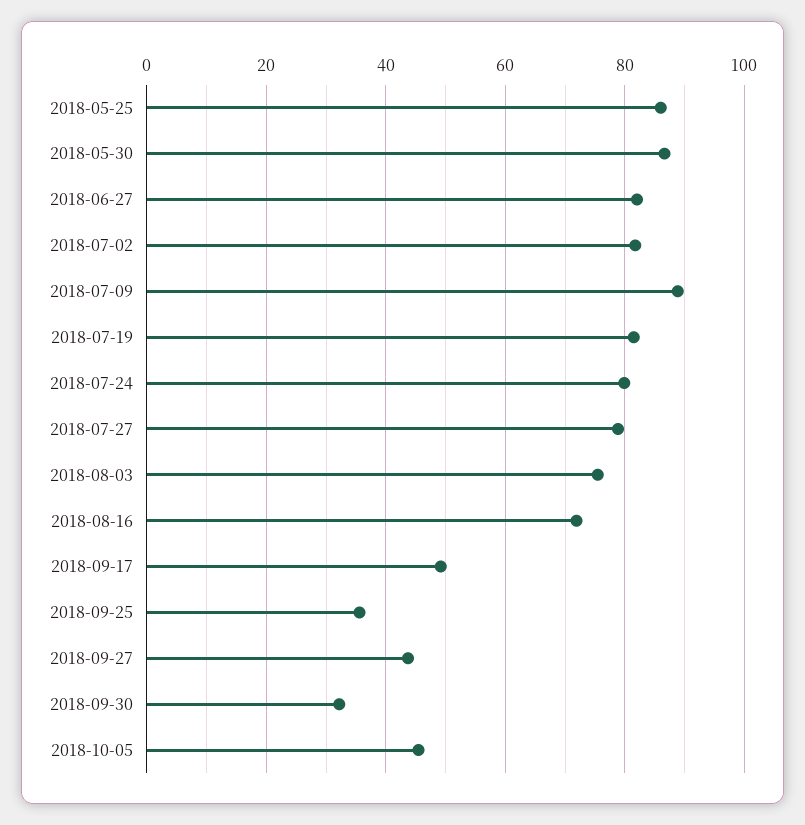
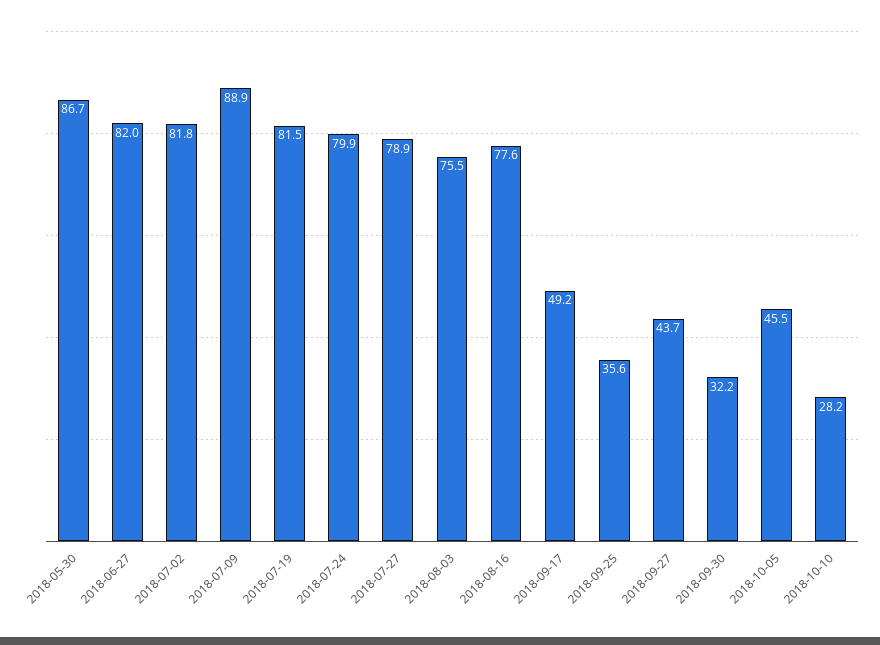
2018-05-25: 86 -> none
2018-08-16: 72 -> 77.6
2018-10-10: none -> 28.2

